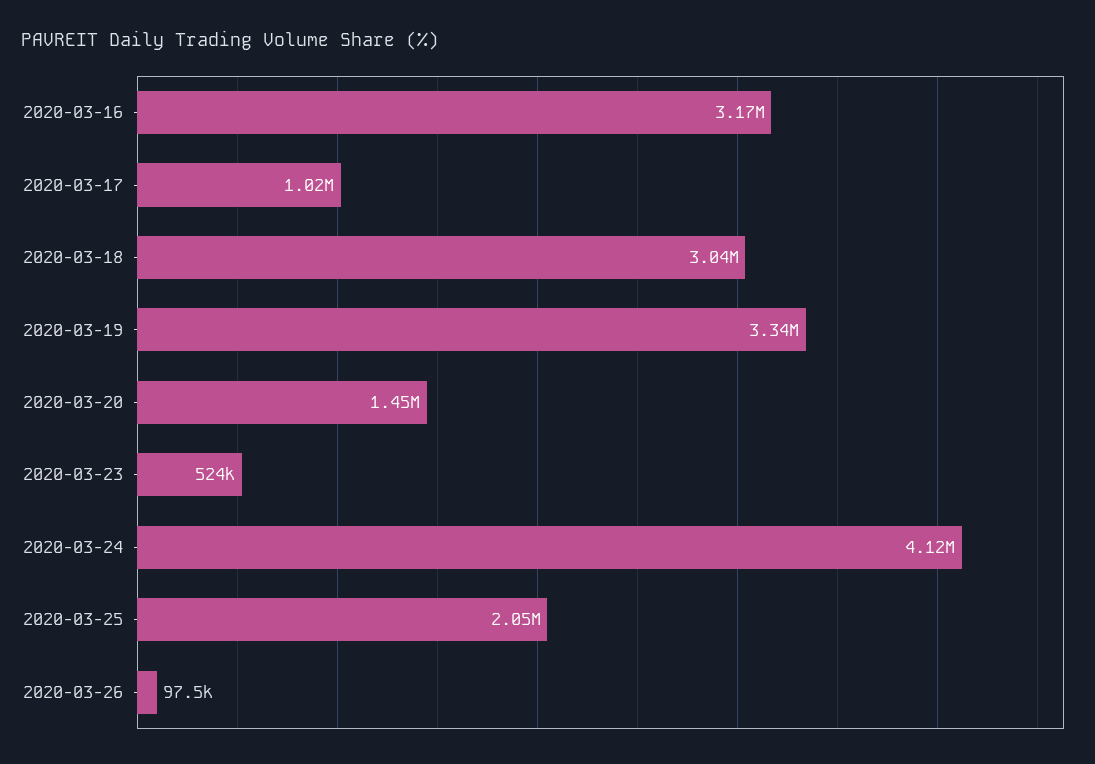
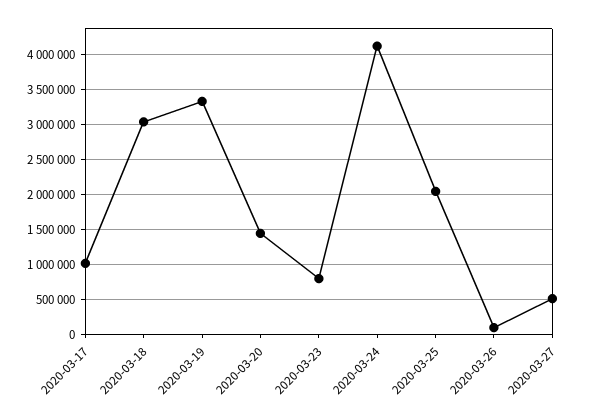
2020-03-16: 3170000 -> none
2020-03-23: 524000 -> 800000
2020-03-27: none -> 500000

